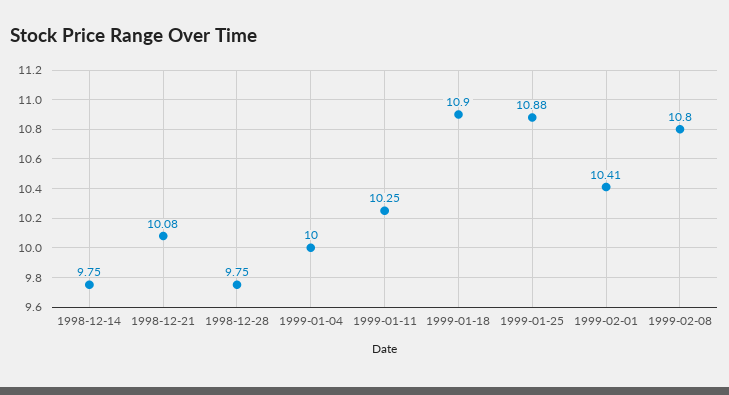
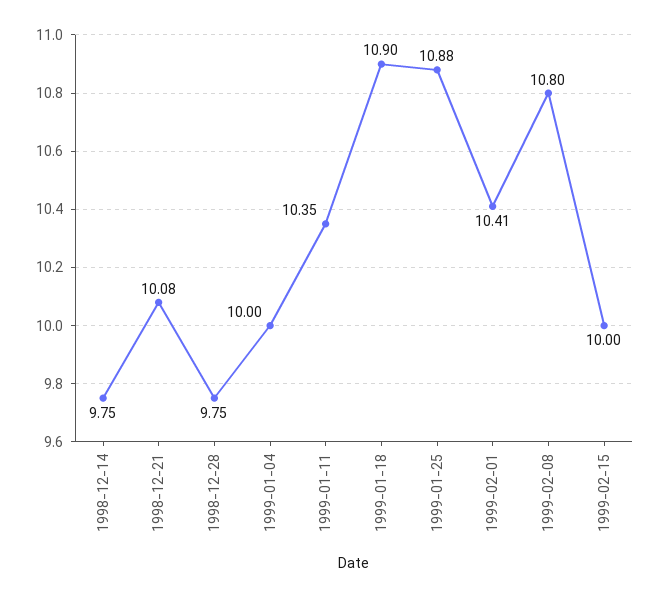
1999-01-11: 10.25 -> 10.35
1999-02-15: none -> 10

